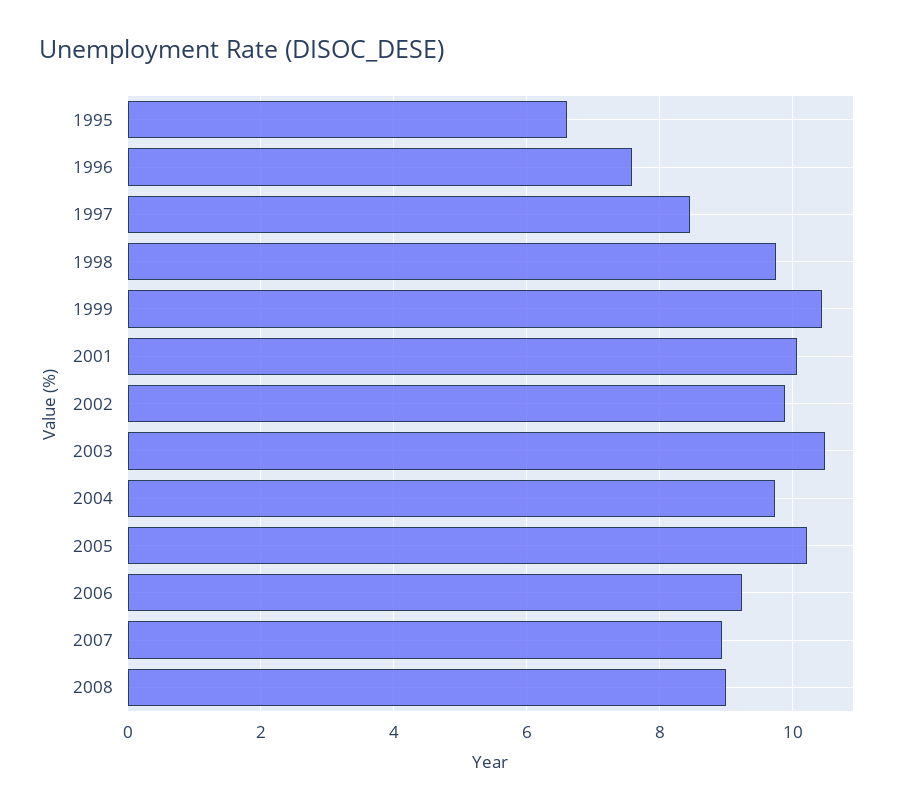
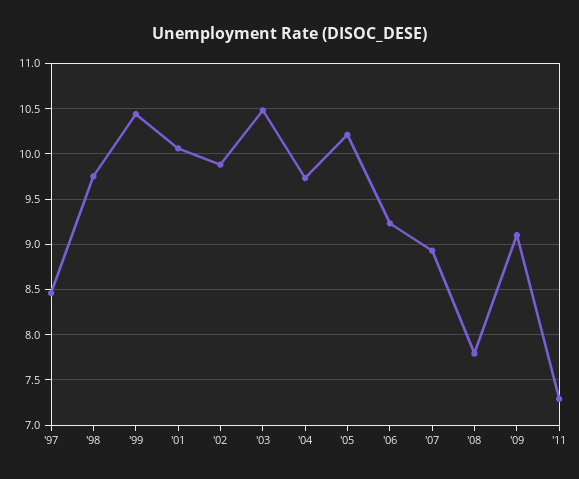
1995: 6.6 -> none
1996: 7.6 -> none
2008: 9 -> 7.8
'09: none -> 9.1
'11: none -> 7.3

